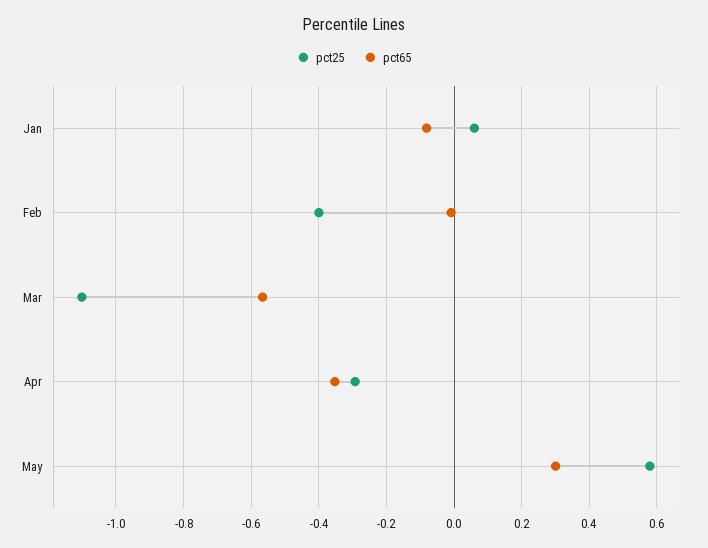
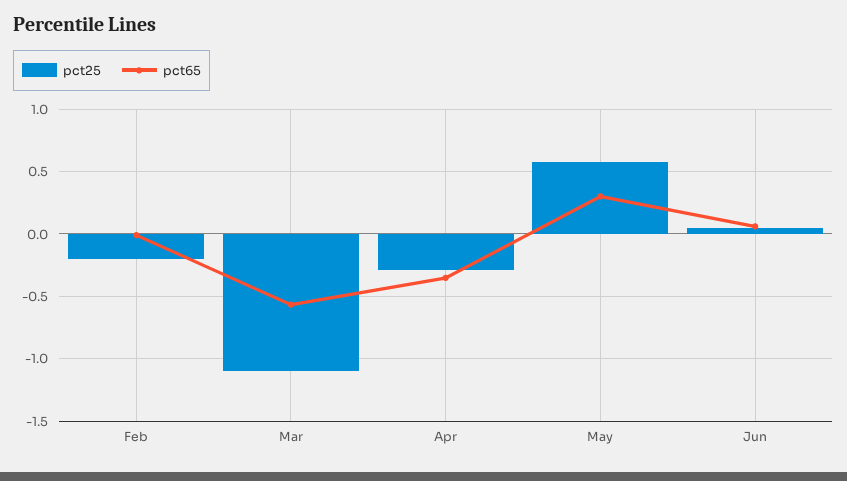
pct25, Jan: 0.06 -> none
pct65, Jan: -0.08 -> none
pct25, Feb: -0.4 -> -0.2
pct25, Jun: none -> 0.05
pct65, Jun: none -> 0.05

